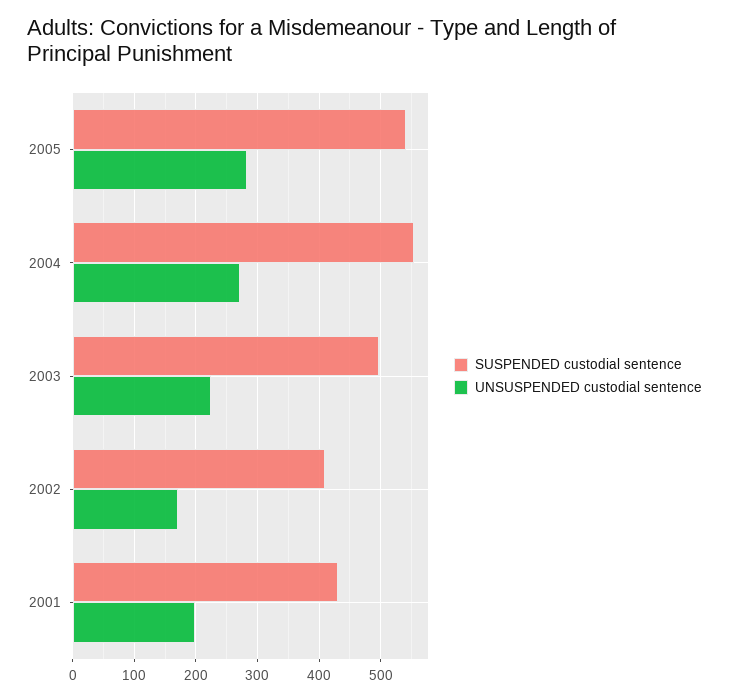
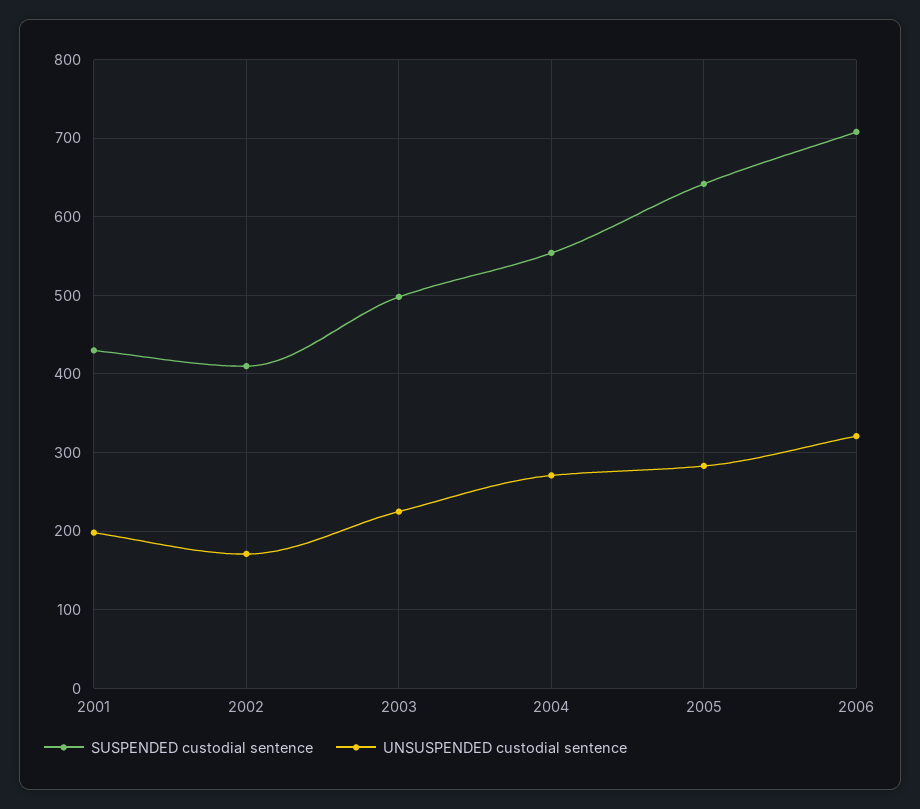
SUSPENDED custodial sentence, 2005: 540 -> 640
SUSPENDED custodial sentence, 2006: none -> 710
UNSUSPENDED custodial sentence, 2006: none -> 320

